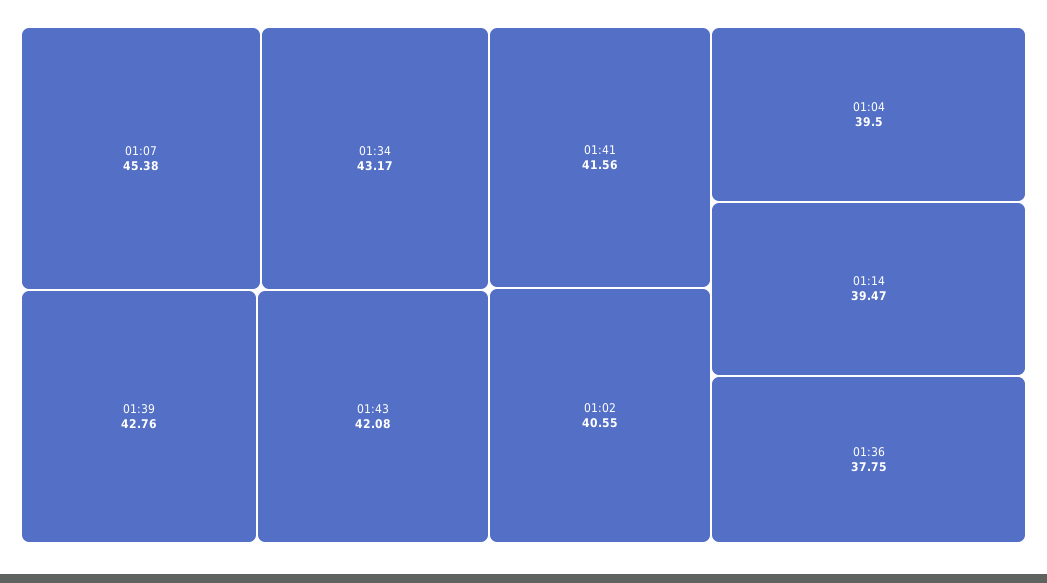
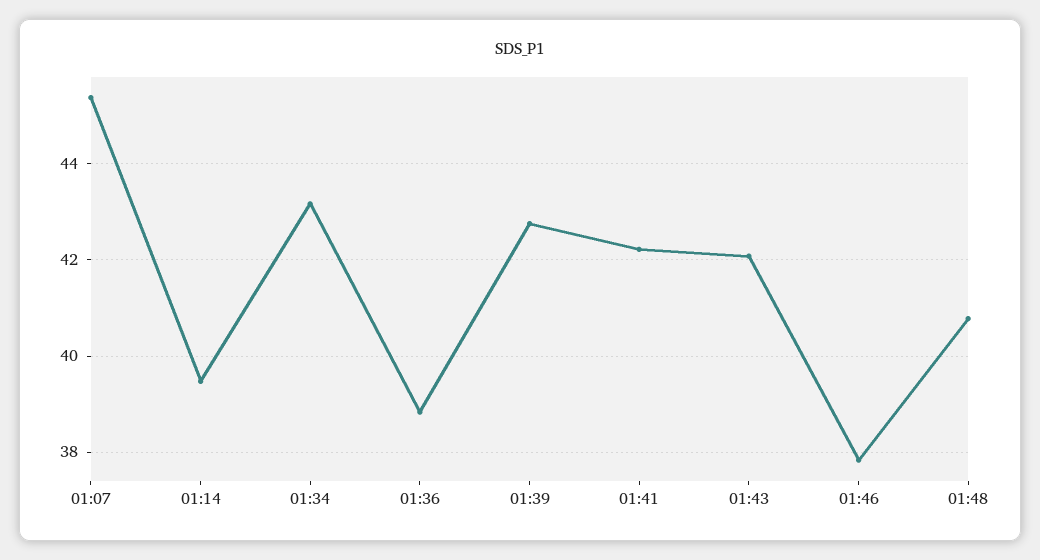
01:41: 41.56 -> 42.2
01:02: 40.55 -> none
01:04: 39.5 -> none
01:36: 37.75 -> 38.8
01:46: none -> 37.8
01:48: none -> 40.8

